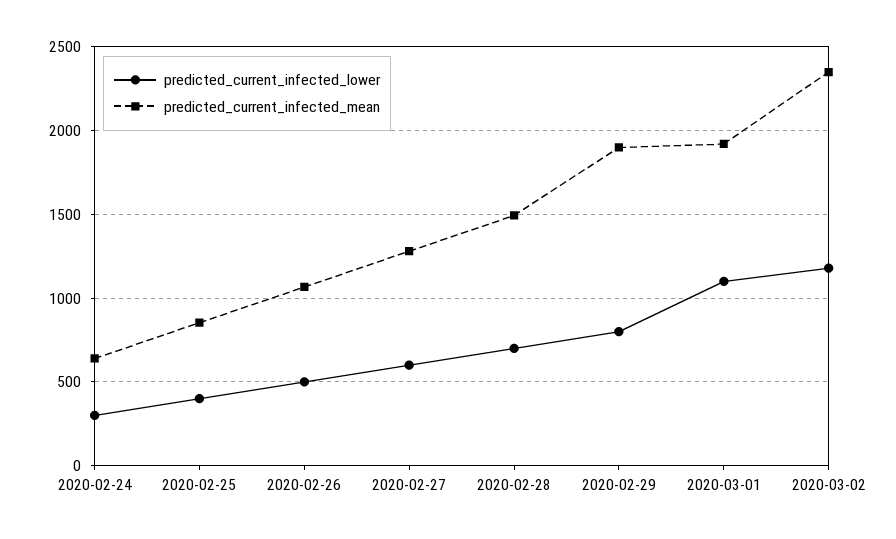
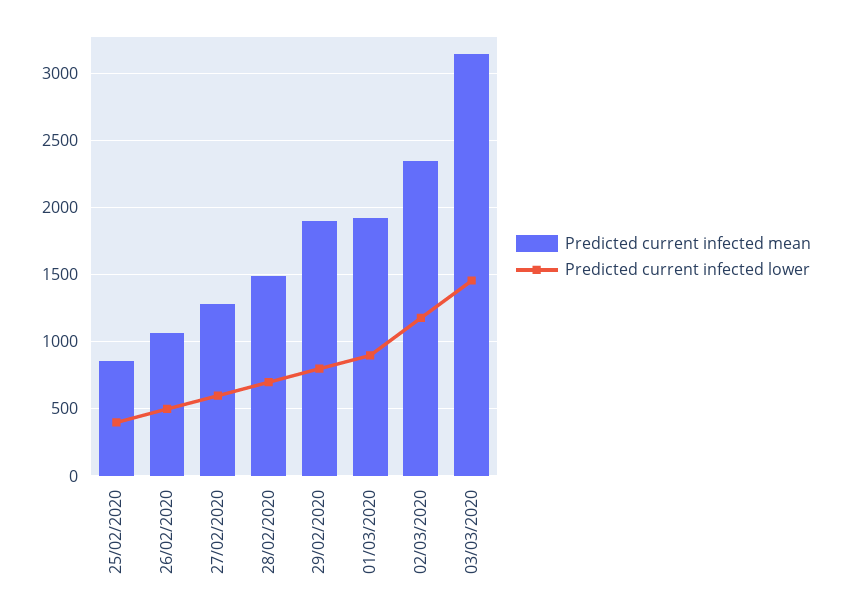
predicted_current_infected_lower, 2020-02-24: 300 -> none
predicted_current_infected_mean, 2020-02-24: 650 -> none
predicted_current_infected_lower, 2020-03-01: 1100 -> 900
predicted_current_infected_mean, 03/03/2020: none -> 3150
predicted_current_infected_lower, 03/03/2020: none -> 1450

